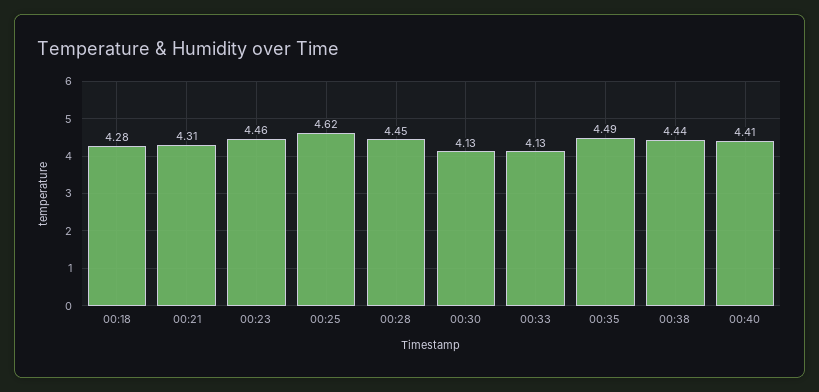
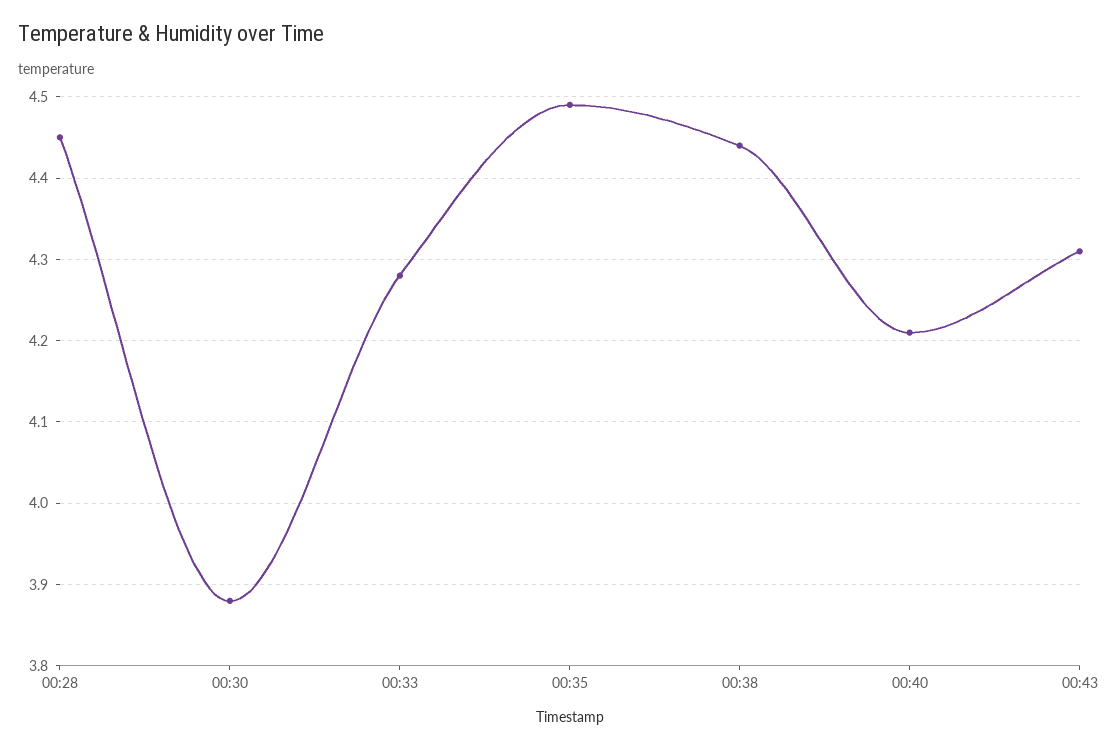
00:18: 4.28 -> none
00:21: 4.31 -> none
00:23: 4.46 -> none
00:25: 4.62 -> none
00:30: 4.13 -> 3.88
00:33: 4.13 -> 4.28
00:40: 4.41 -> 4.21
00:43: none -> 4.31

